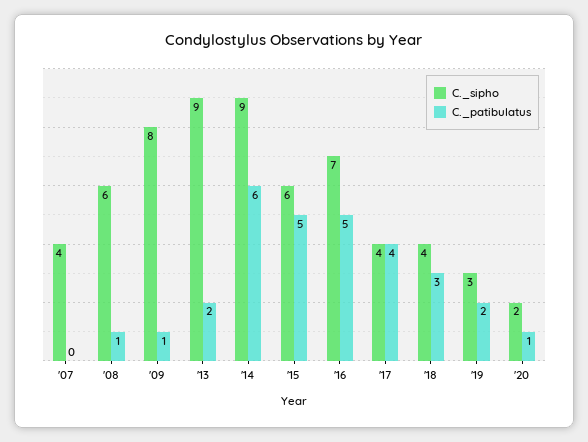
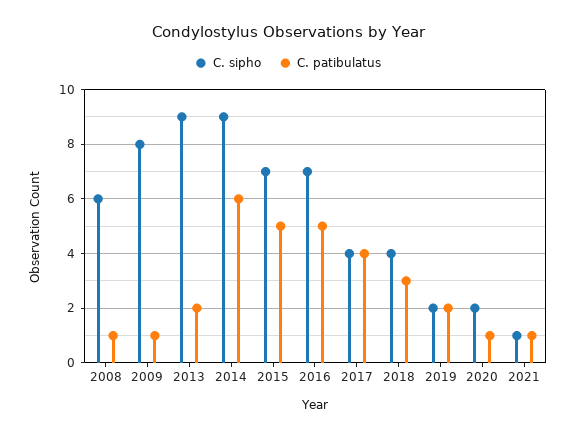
C._sipho, '07: 4 -> none
C._patibulatus, '07: 0 -> none
C._sipho, '15: 6 -> 7
C._sipho, '19: 3 -> 2
C._sipho, 2021: none -> 1
C._patibulatus, 2021: none -> 1

